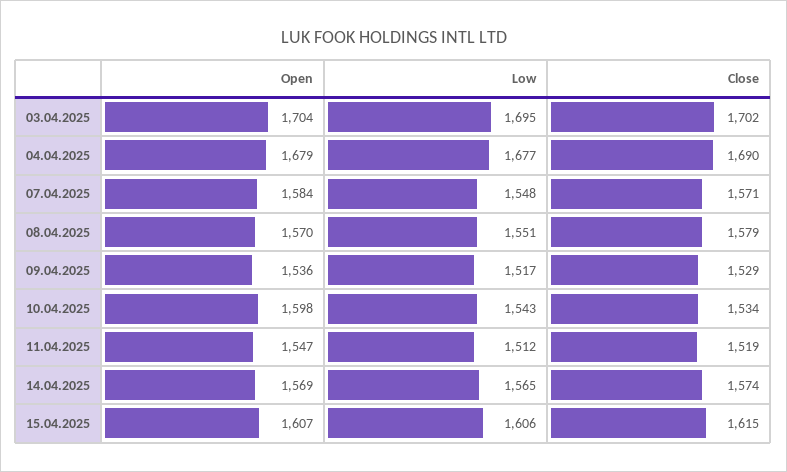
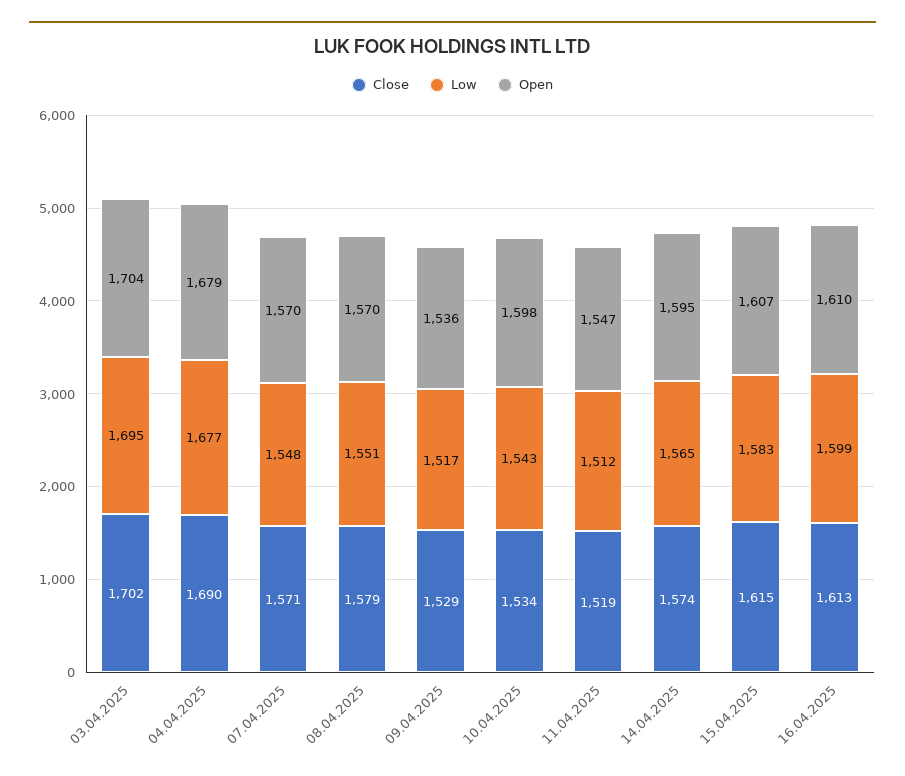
Open, 07.04.2025: 1584 -> 1570
Open, 14.04.2025: 1569 -> 1595
Low, 15.04.2025: 1606 -> 1583
Close, 16.04.2025: none -> 1613
Low, 16.04.2025: none -> 1599
Open, 16.04.2025: none -> 1610

